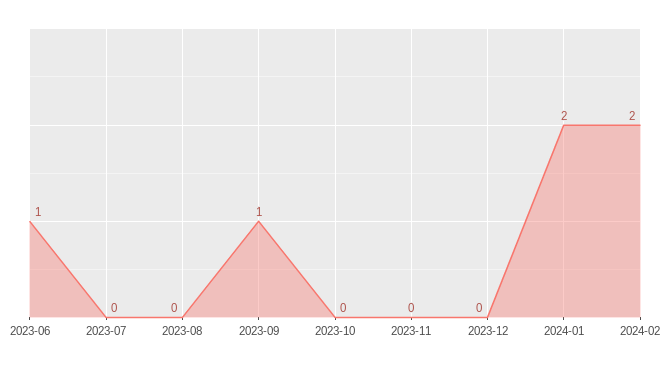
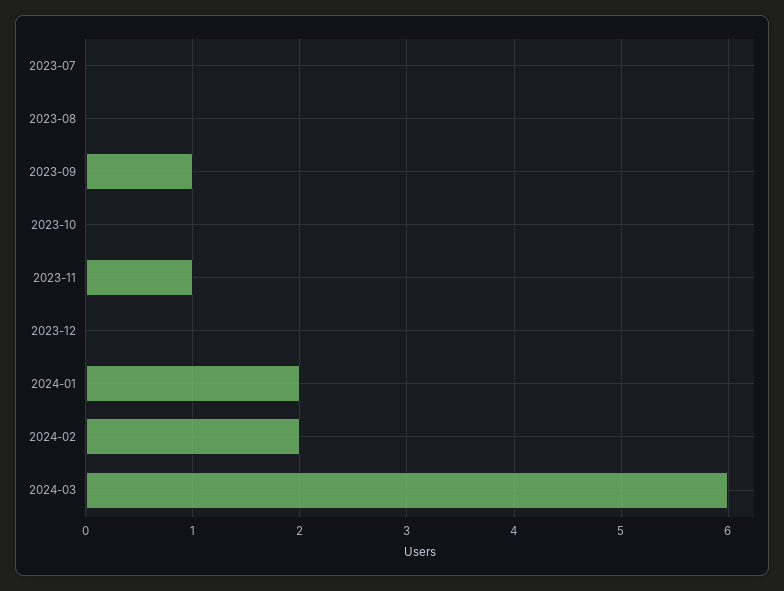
2023-06: 1 -> none
2023-11: 0 -> 1
2024-03: none -> 6

